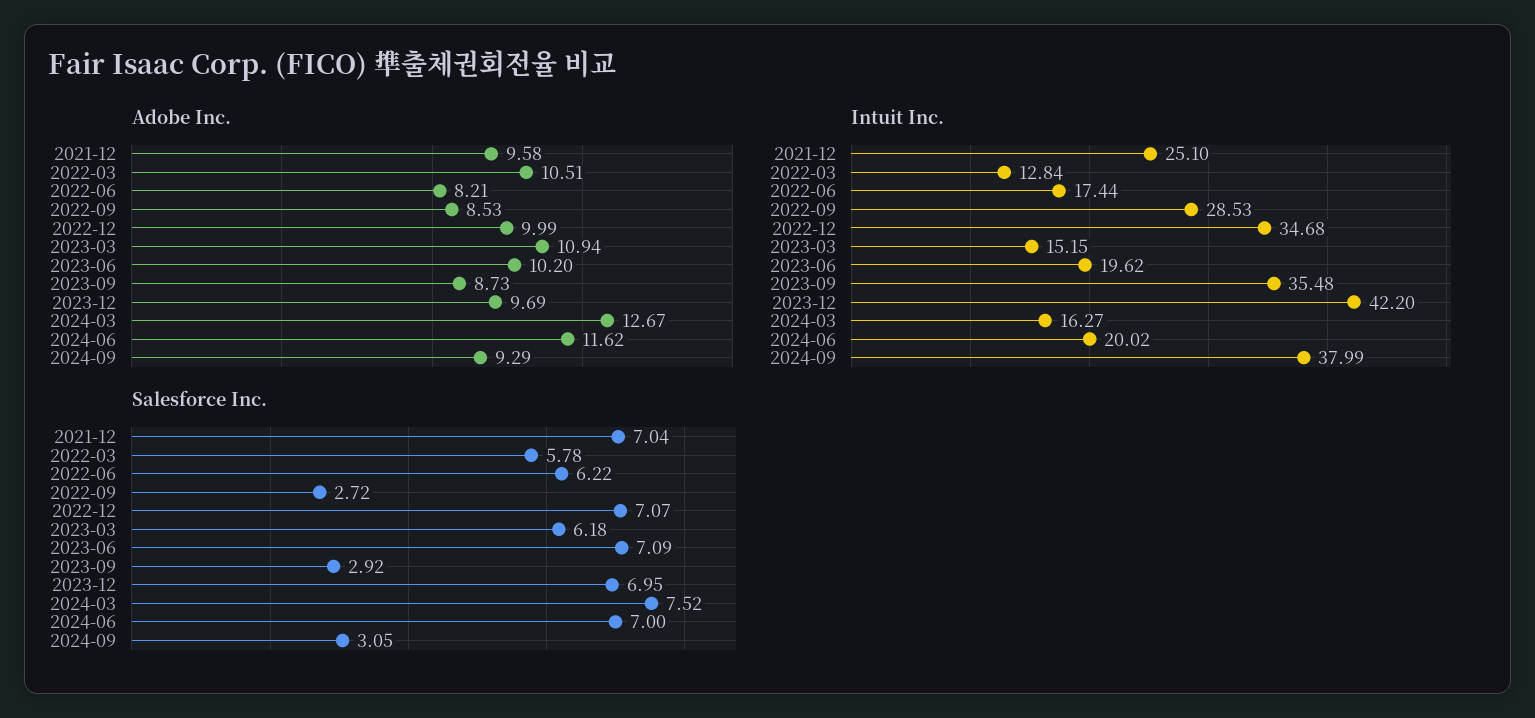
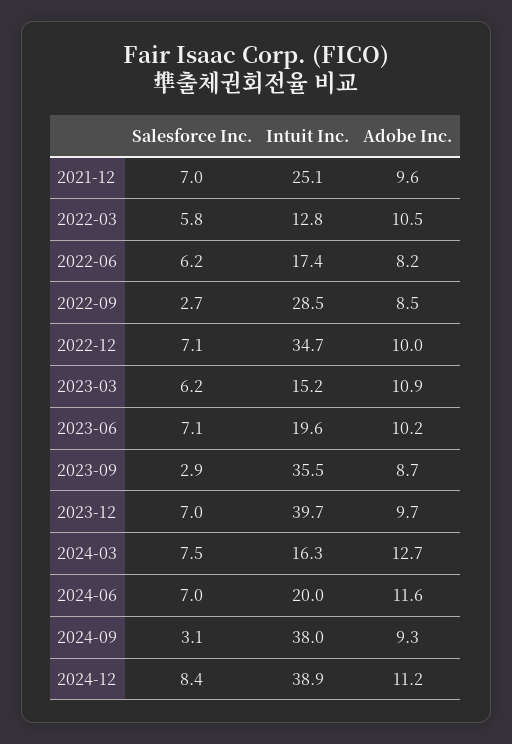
Intuit Inc., 2023-12: 42.2 -> 39.7
Salesforce Inc., 2024-12: none -> 8.4
Intuit Inc., 2024-12: none -> 38.9
Adobe Inc., 2024-12: none -> 11.2

